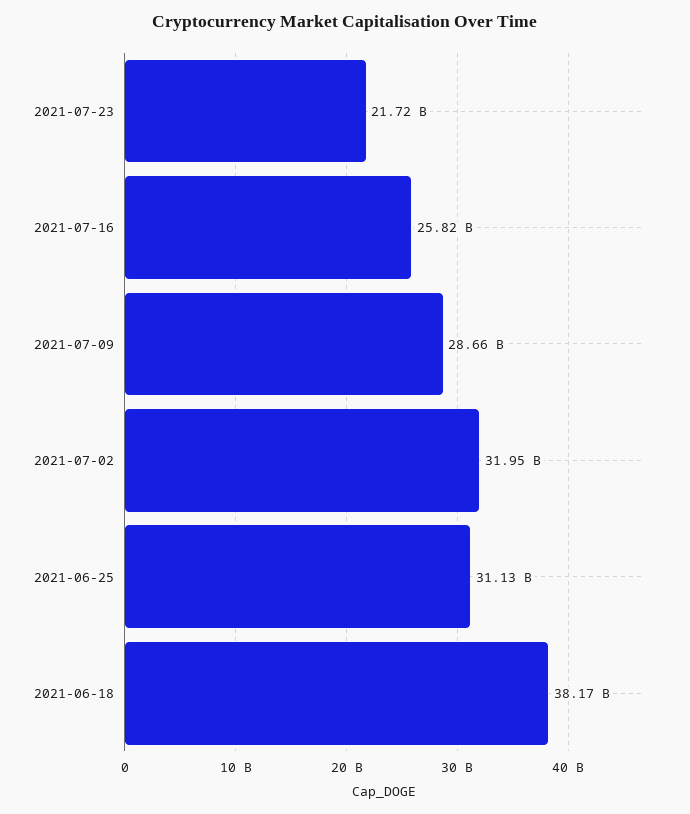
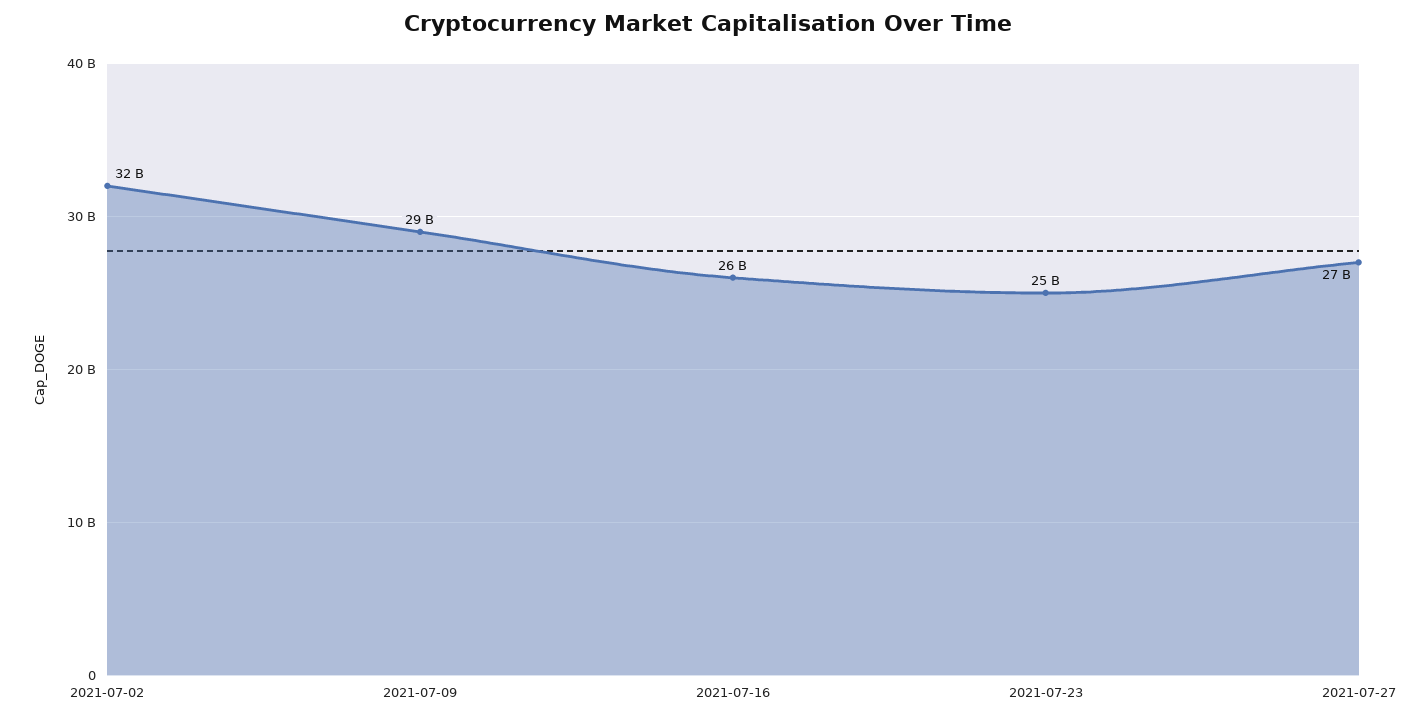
2021-07-23: 21720000000 -> 25000000000
2021-06-25: 31130000000 -> none
2021-06-18: 38170000000 -> none
2021-07-27: none -> 27000000000

